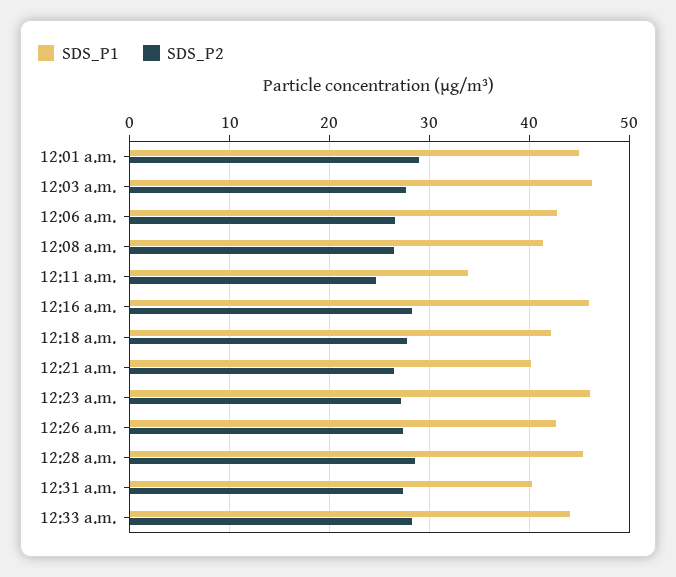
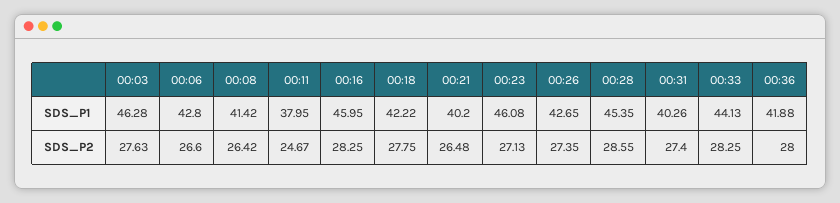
SDS_P1, 12:01 a.m.: 45 -> none
SDS_P2, 12:01 a.m.: 29 -> none
SDS_P1, 12:11 a.m.: 34 -> 37.95
SDS_P1, 00:36: none -> 41.88
SDS_P2, 00:36: none -> 28

